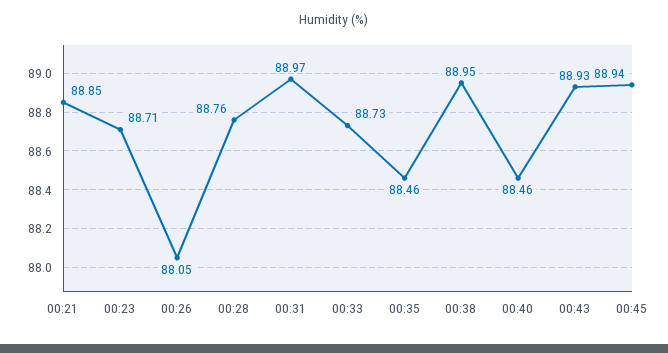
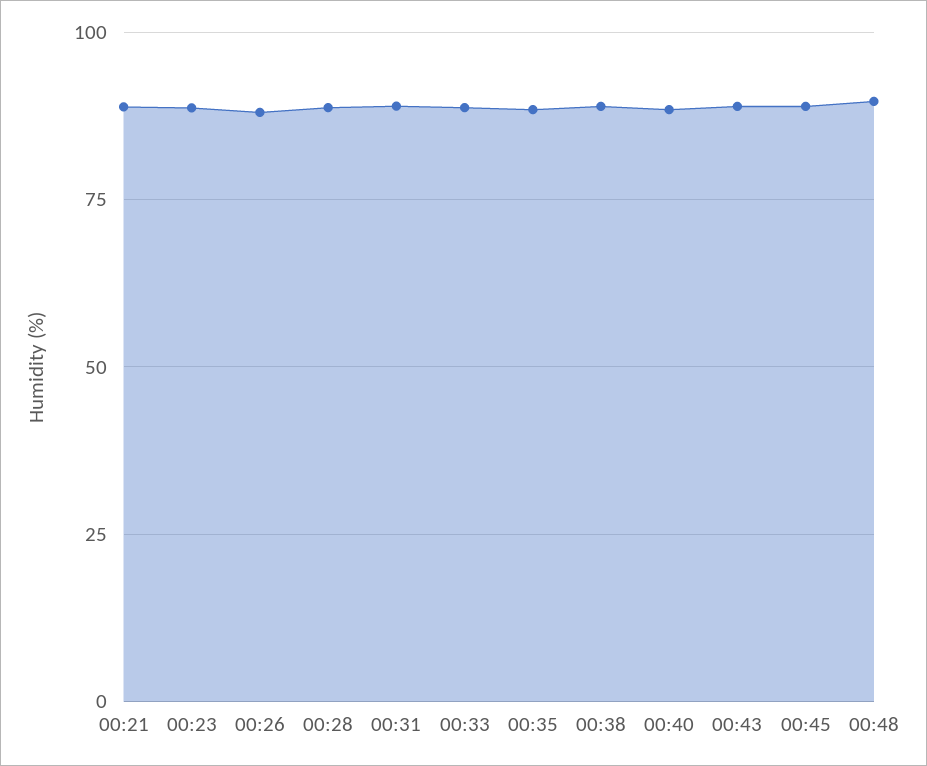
00:48: none -> 90

